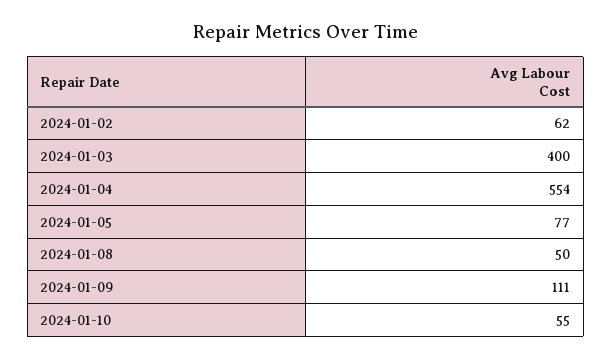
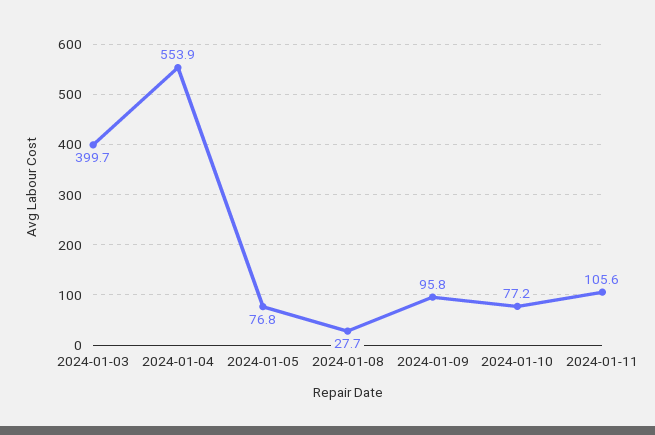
2024-01-02: 62 -> none
2024-01-08: 50 -> 27.7
2024-01-09: 111 -> 95.8
2024-01-10: 55 -> 77.2
2024-01-11: none -> 105.6

